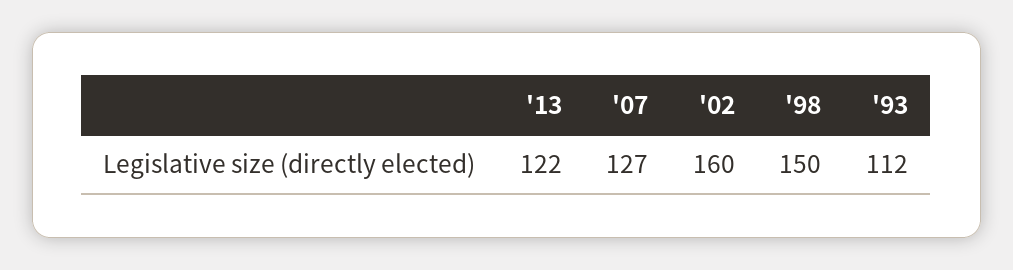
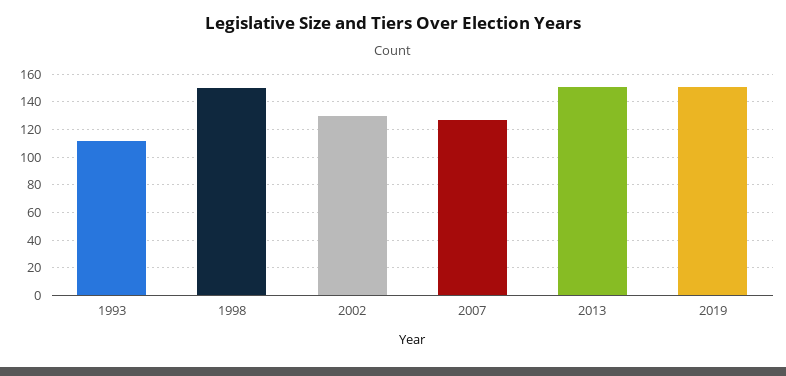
'13: 122 -> 150
'02: 160 -> 130
2019: none -> 150

